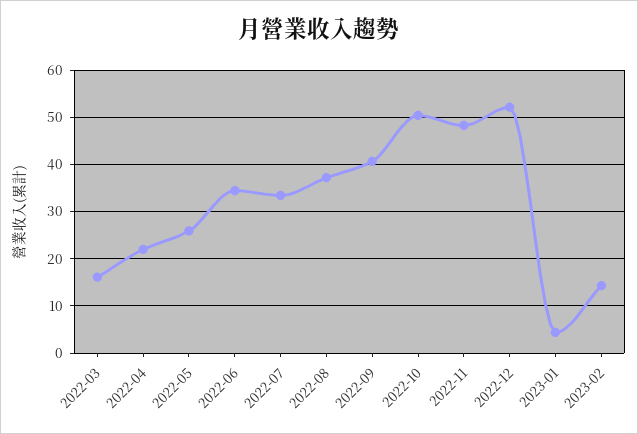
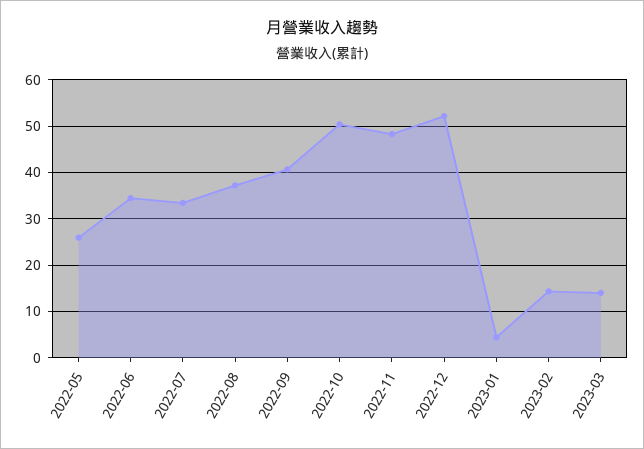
2022-03: 16 -> none
2022-04: 22 -> none
2023-03: none -> 14

